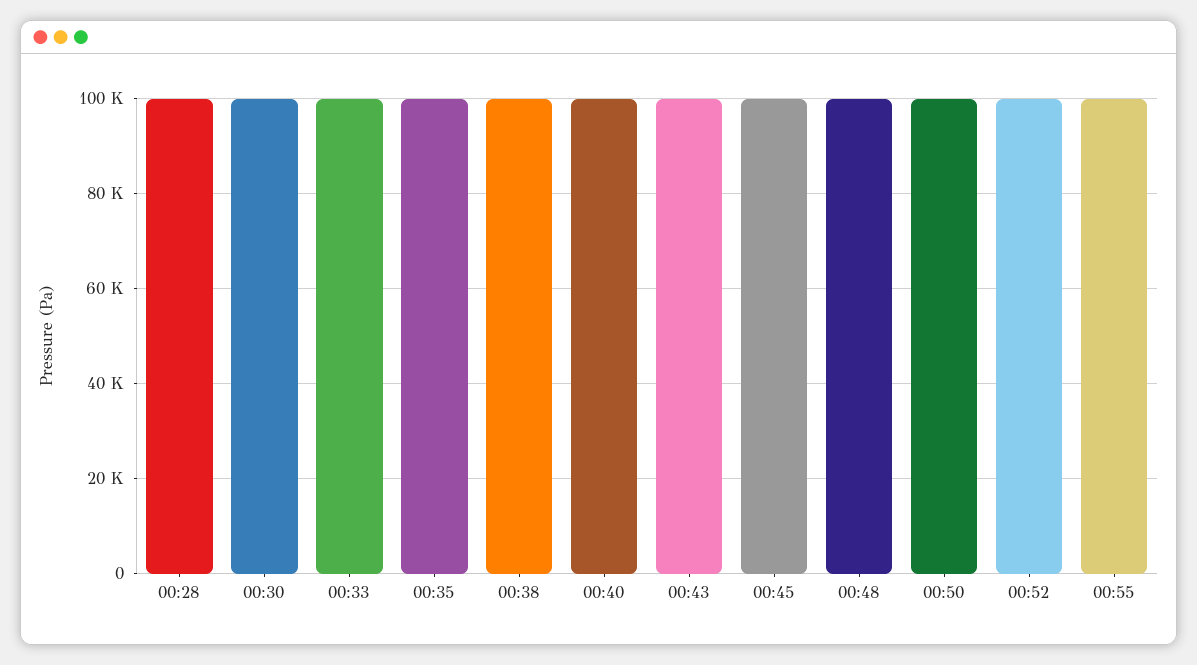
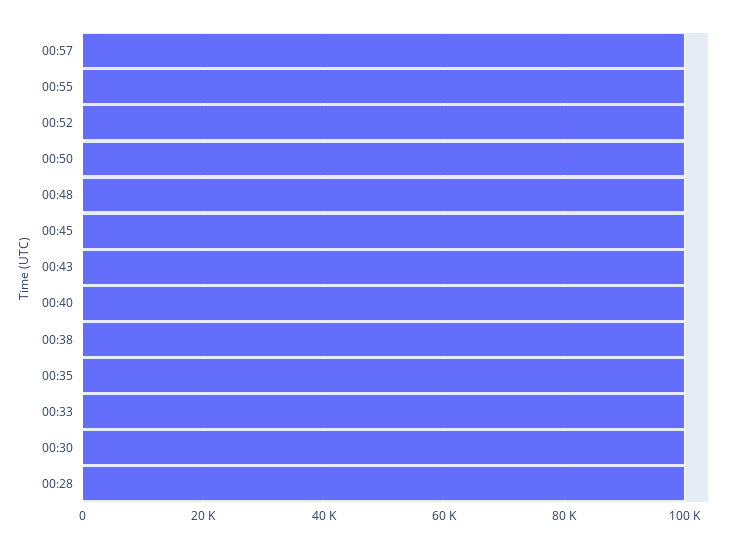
00:57: none -> 100000

